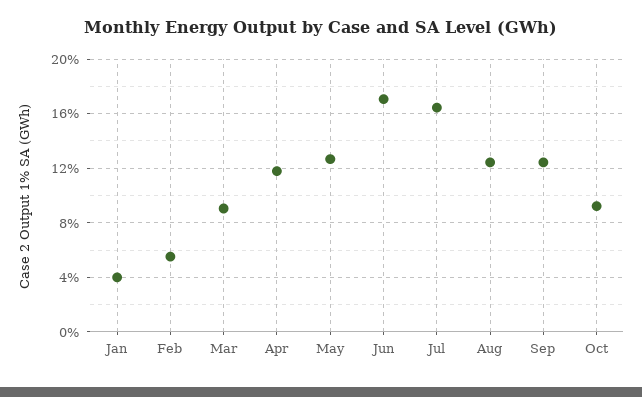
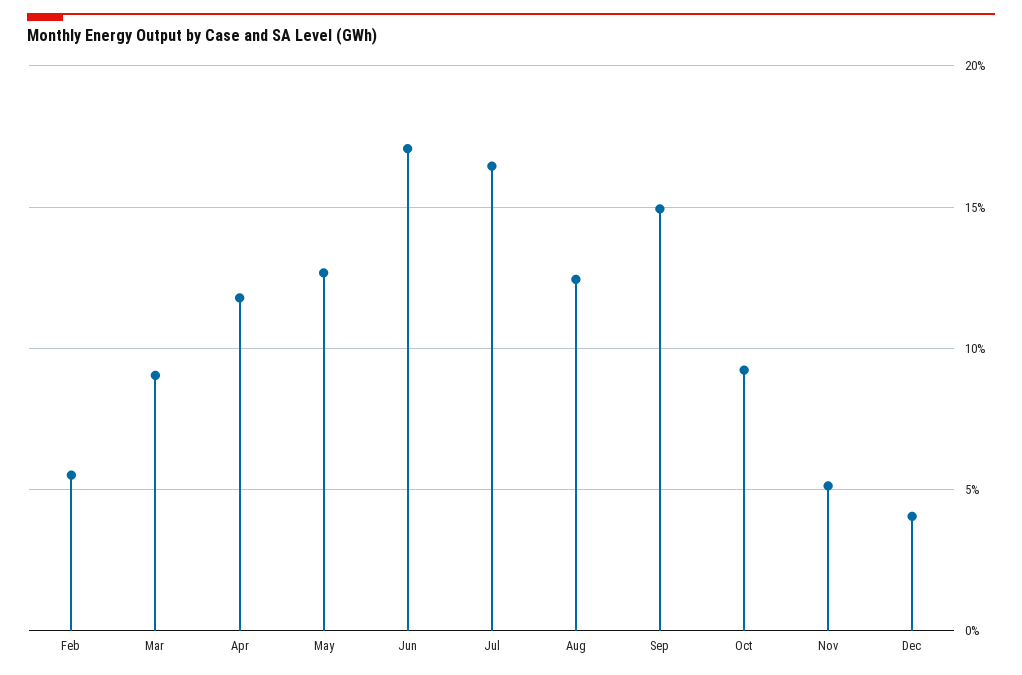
Jan: 4 -> none
Sep: 12.5 -> 15
Nov: none -> 5
Dec: none -> 4

